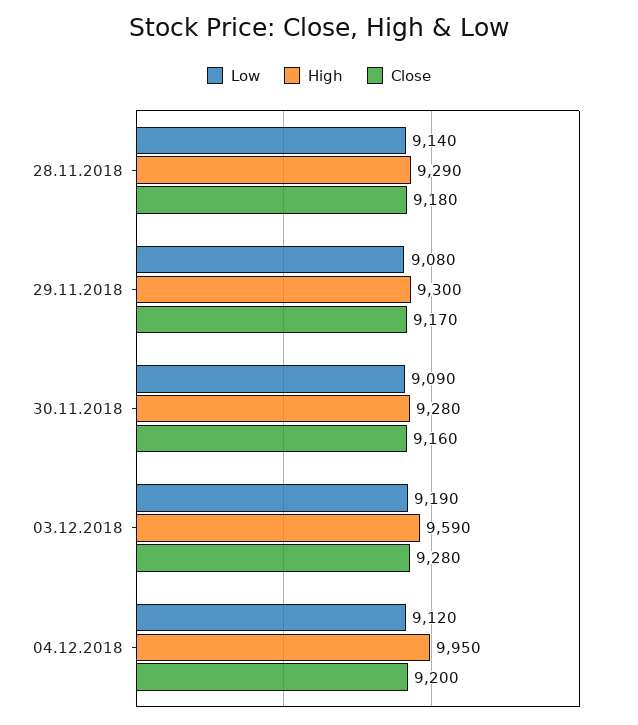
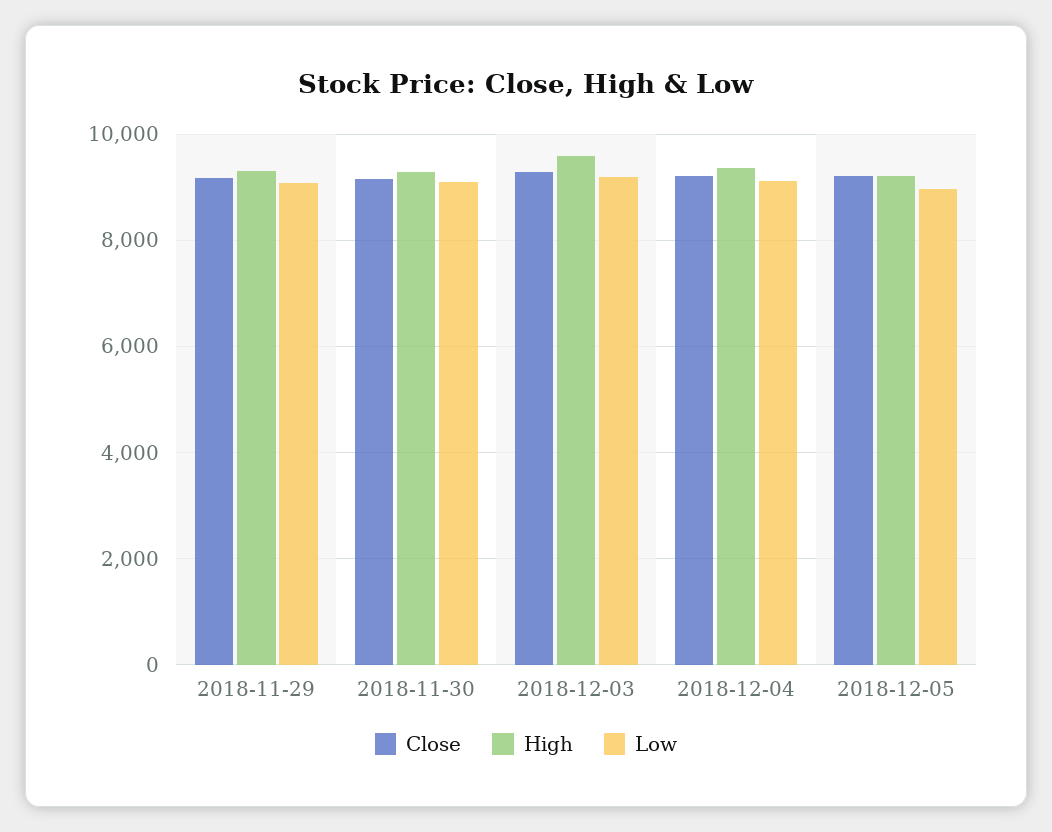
Low, 28.11.2018: 9140 -> none
High, 28.11.2018: 9290 -> none
Close, 28.11.2018: 9180 -> none
High, 04.12.2018: 9950 -> 9400
Close, 2018-12-05: none -> 9200
High, 2018-12-05: none -> 9200
Low, 2018-12-05: none -> 9000

